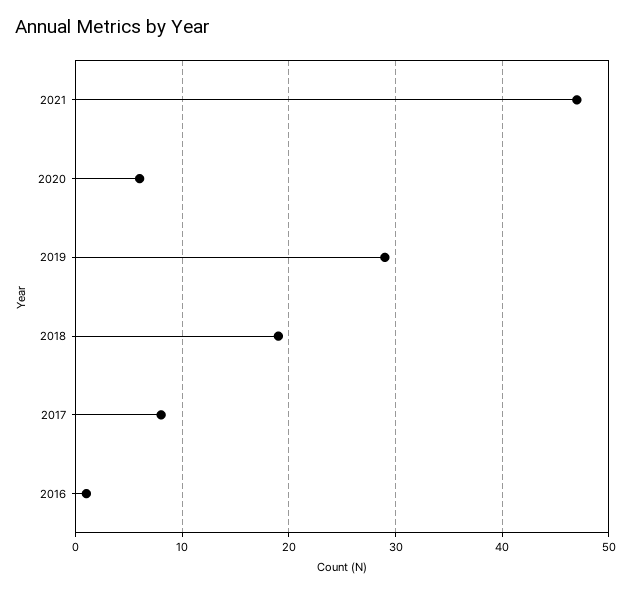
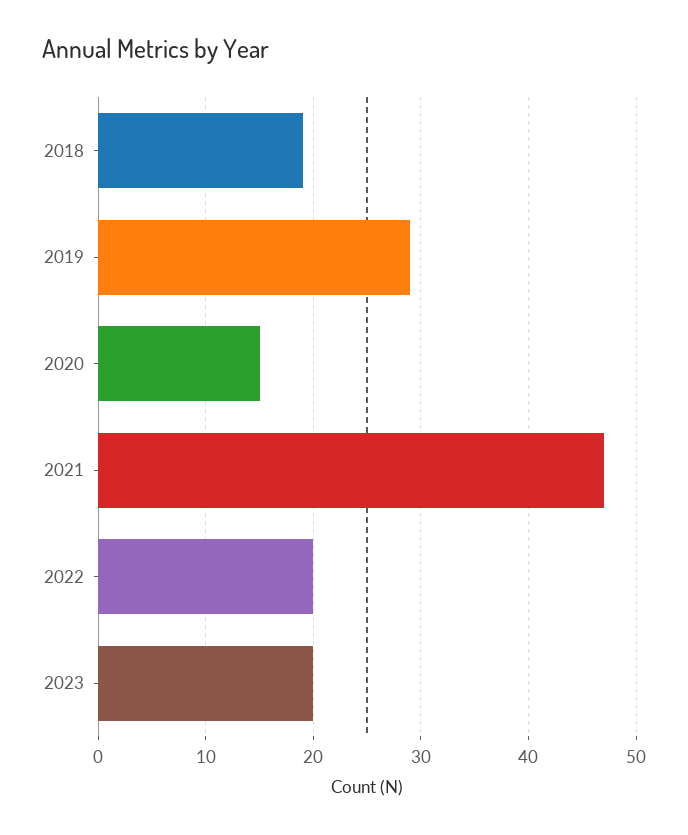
2020: 6 -> 15
2017: 8 -> none
2016: 1 -> none
2022: none -> 20
2023: none -> 20

